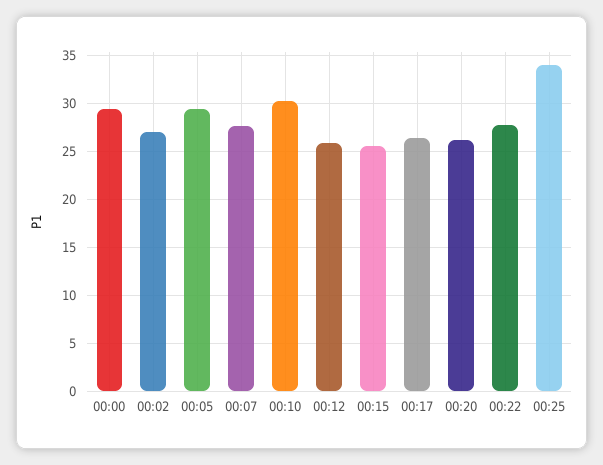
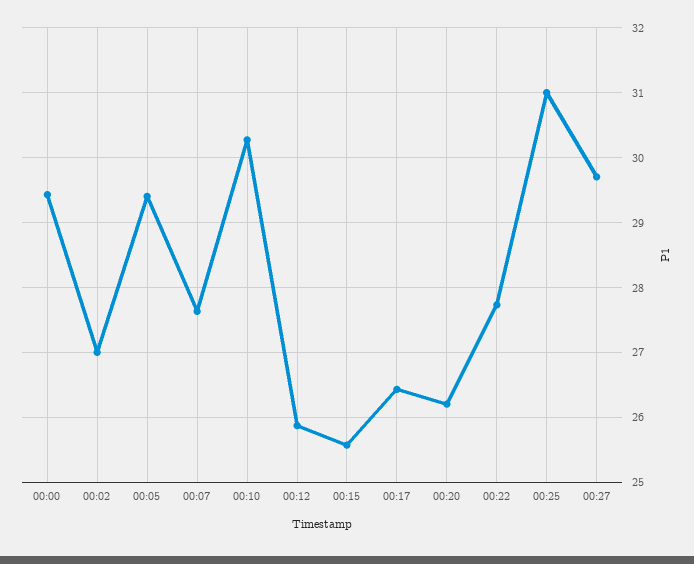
00:25: 34 -> 31
00:27: none -> 29.7

